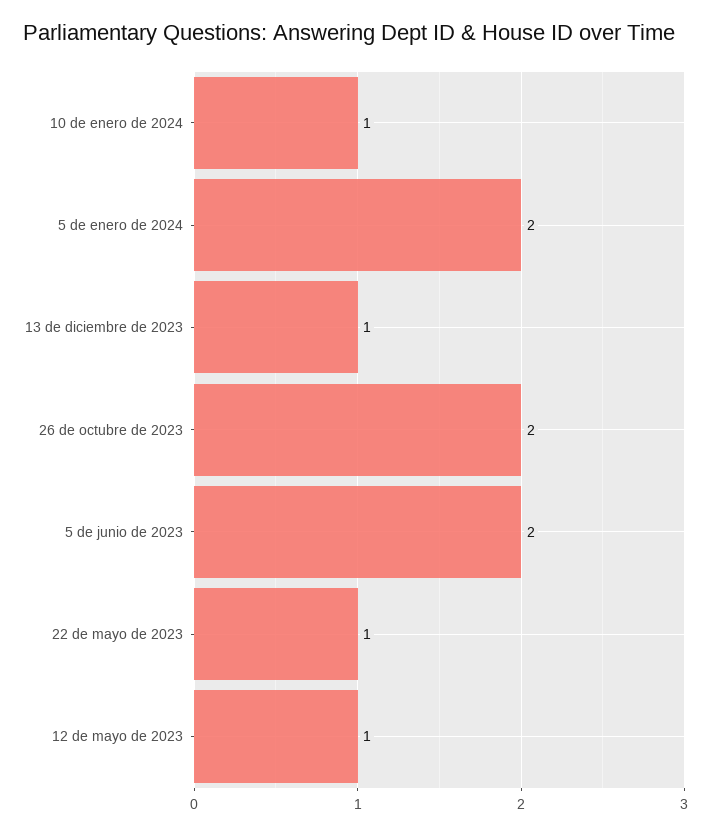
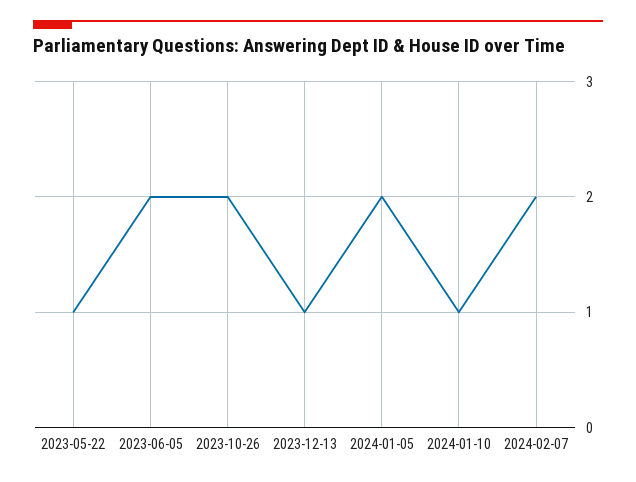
12 de mayo de 2023: 1 -> none
2024-02-07: none -> 2

